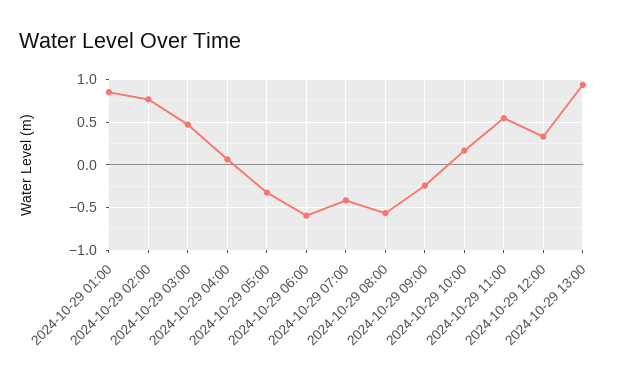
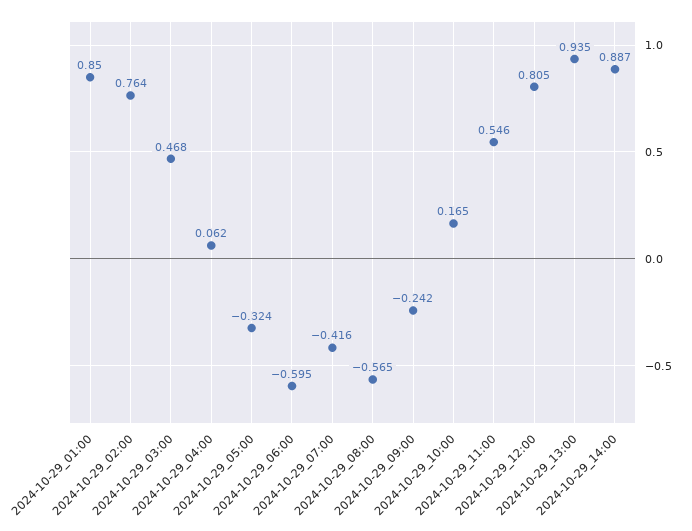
2024-10-29 12:00: 0.3 -> 0.805
2024-10-29_14:00: none -> 0.887

